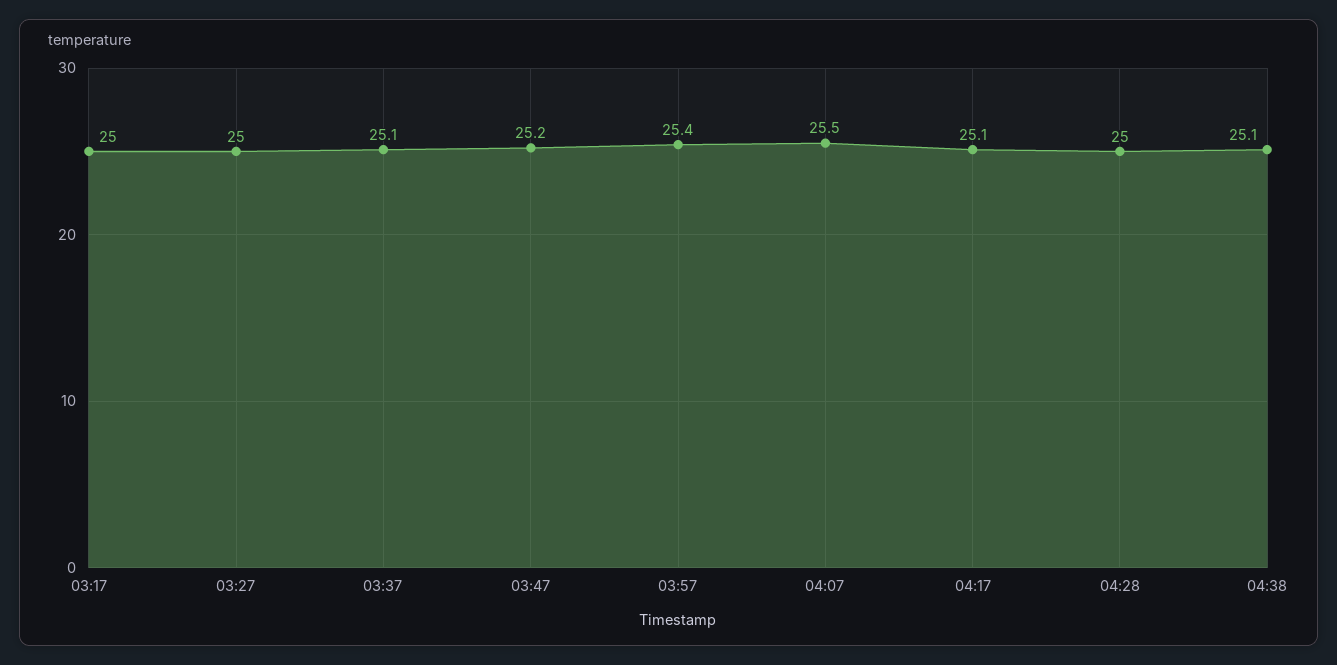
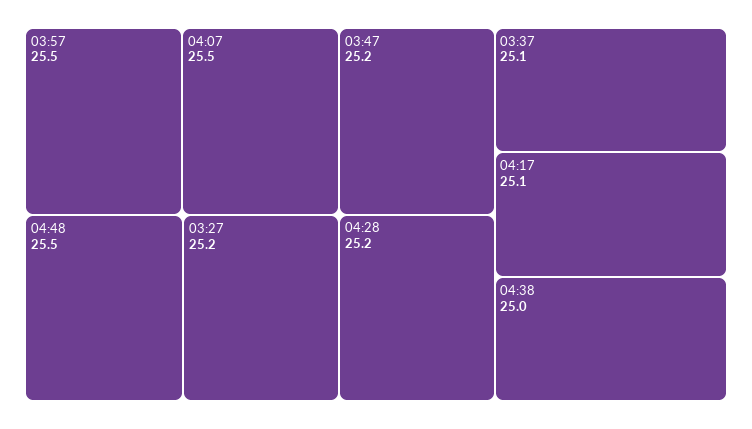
03:17: 25 -> none
03:27: 25 -> 25.2
03:57: 25.4 -> 25.5
04:28: 25 -> 25.2
04:38: 25.1 -> 25
04:48: none -> 25.5

